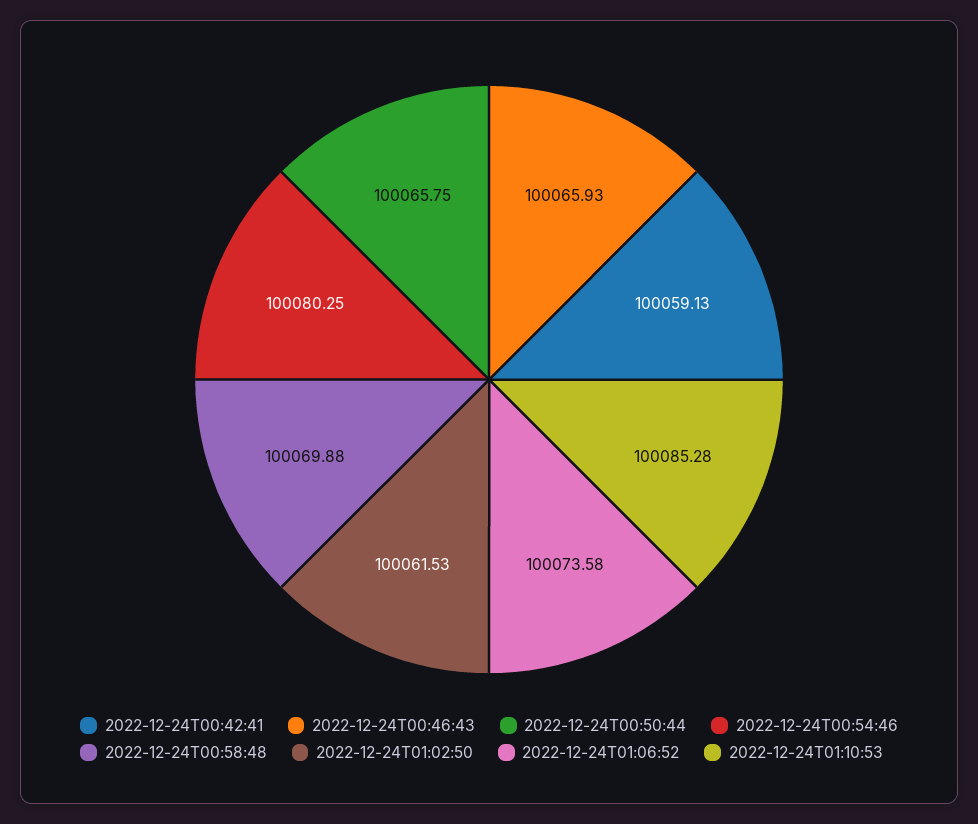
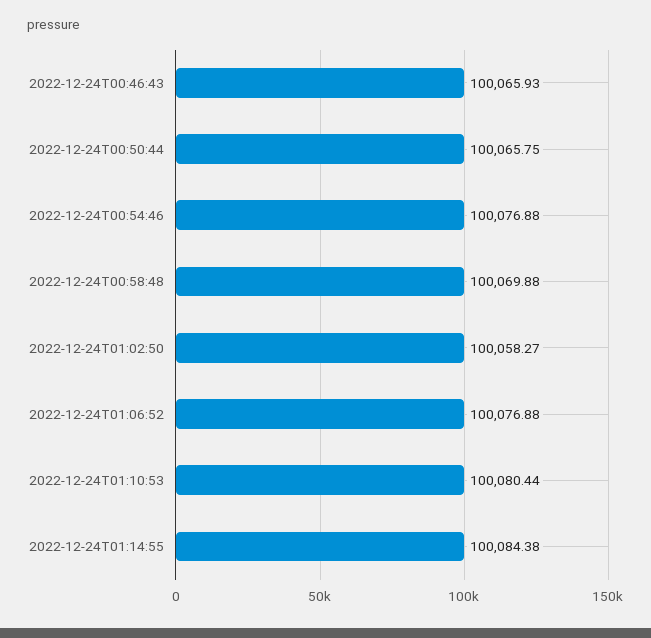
2022-12-24T00:42:41: 100059.13 -> none
2022-12-24T00:54:46: 100080.25 -> 100076.88
2022-12-24T01:02:50: 100061.53 -> 100058.27
2022-12-24T01:06:52: 100073.58 -> 100076.88
2022-12-24T01:10:53: 100085.28 -> 100080.44
2022-12-24T01:14:55: none -> 100084.38

